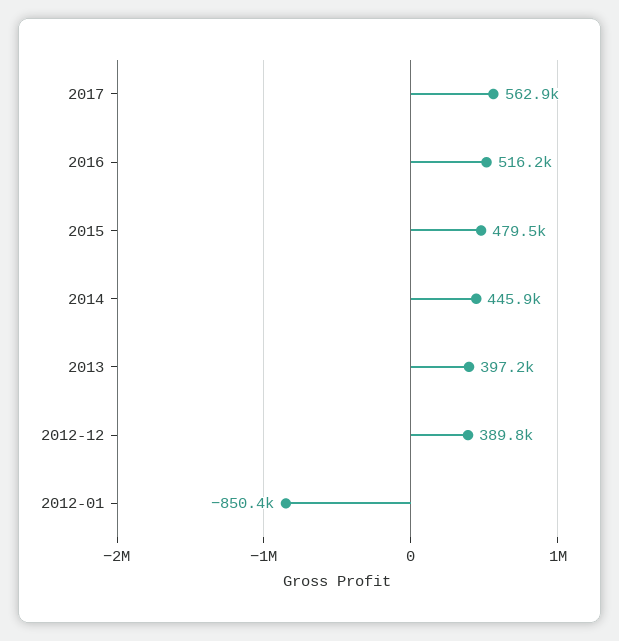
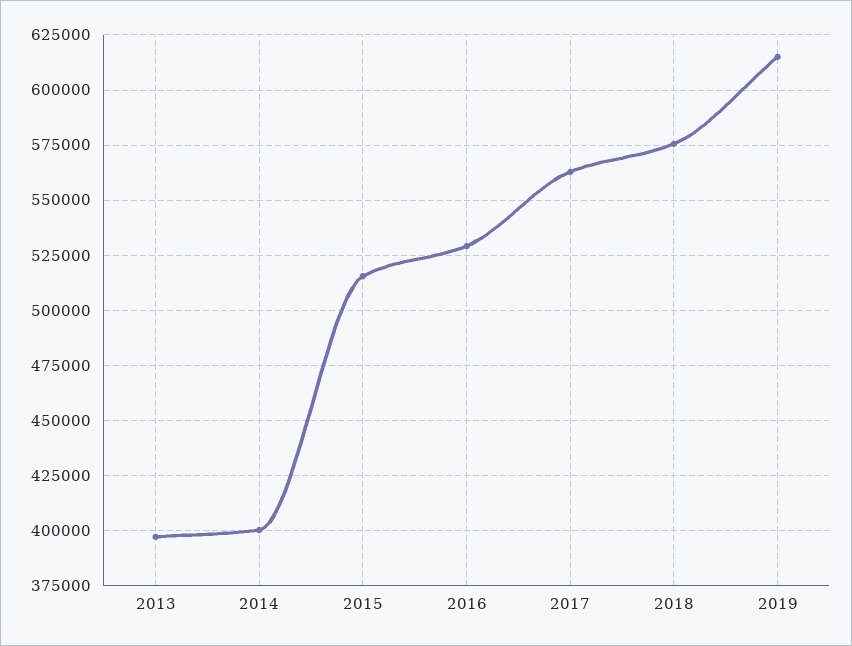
2016: 516200 -> 530000
2015: 479500 -> 515000
2014: 445900 -> 400000
2012-12: 389800 -> none
2012-01: -850400 -> none
2018: none -> 575000
2019: none -> 615000

